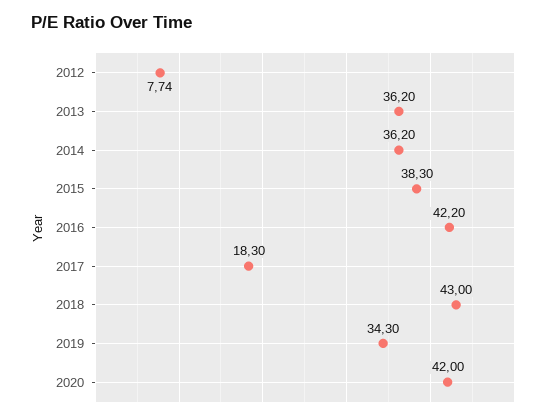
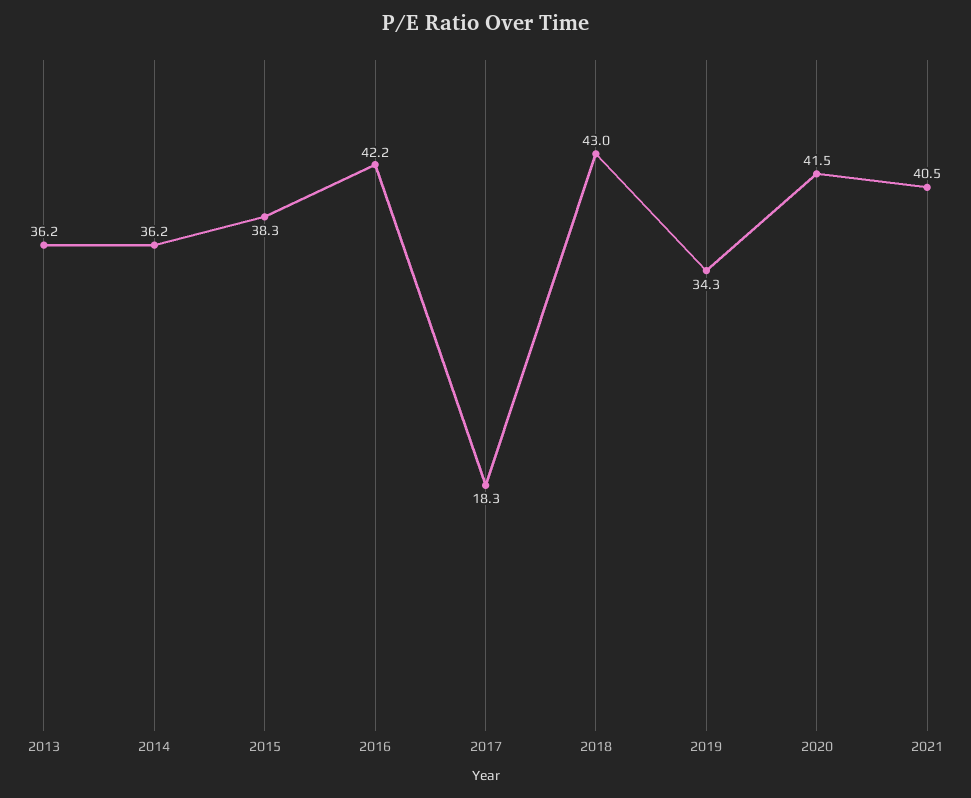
2012: 7.74 -> none
2020: 42 -> 41.5
2021: none -> 40.5

